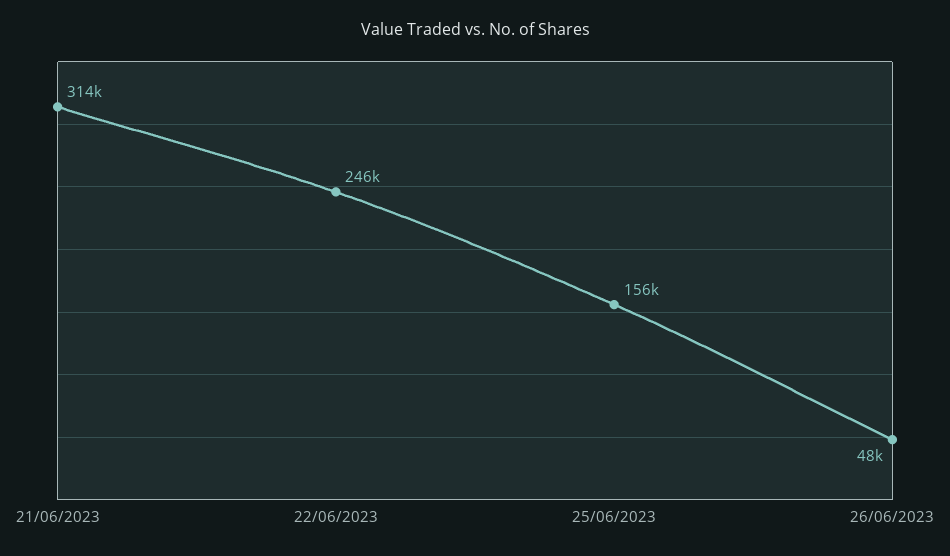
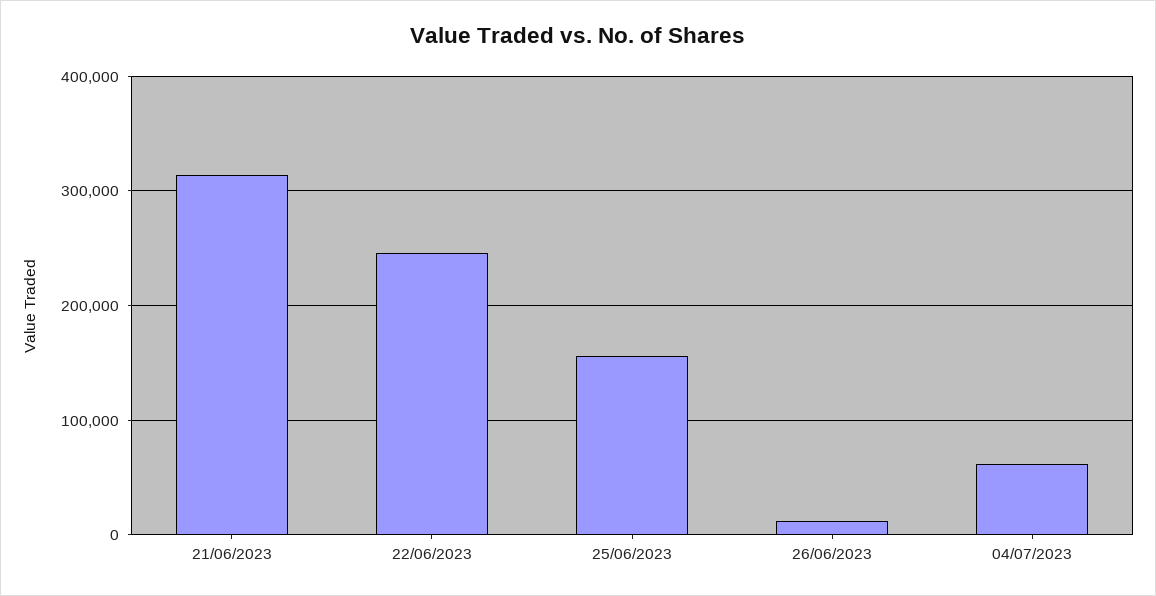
26/06/2023: 48000 -> 10000
04/07/2023: none -> 60000

